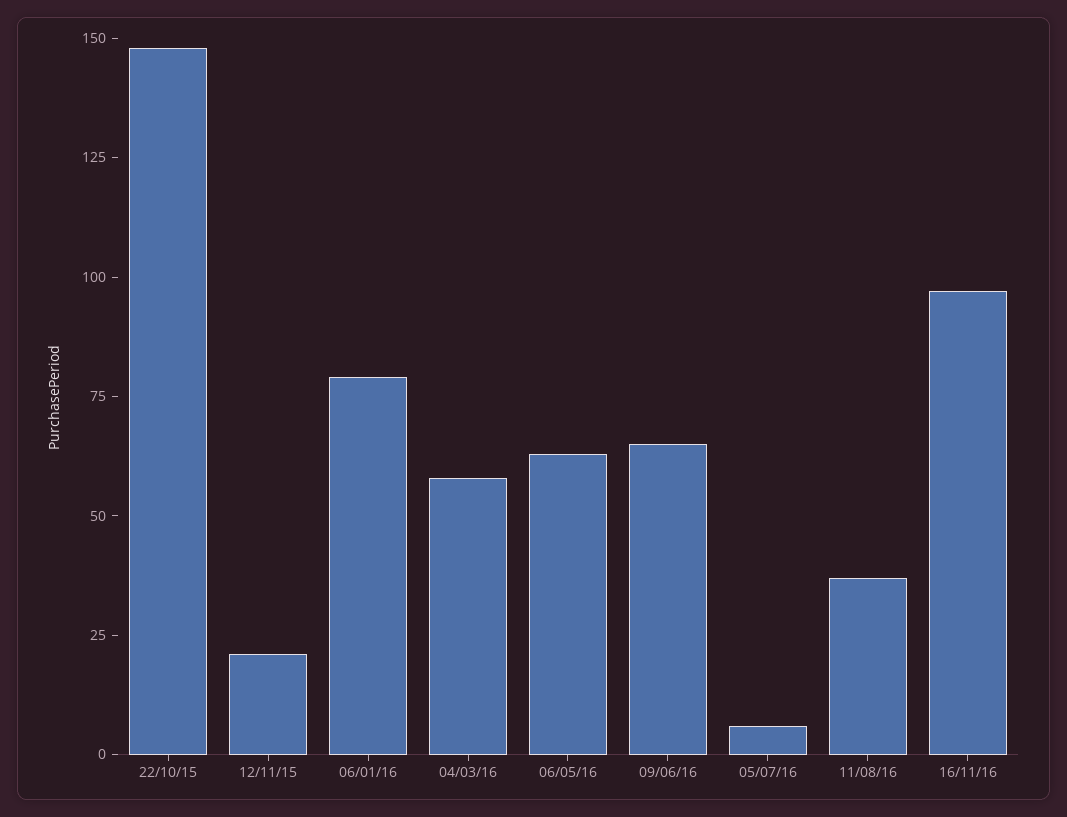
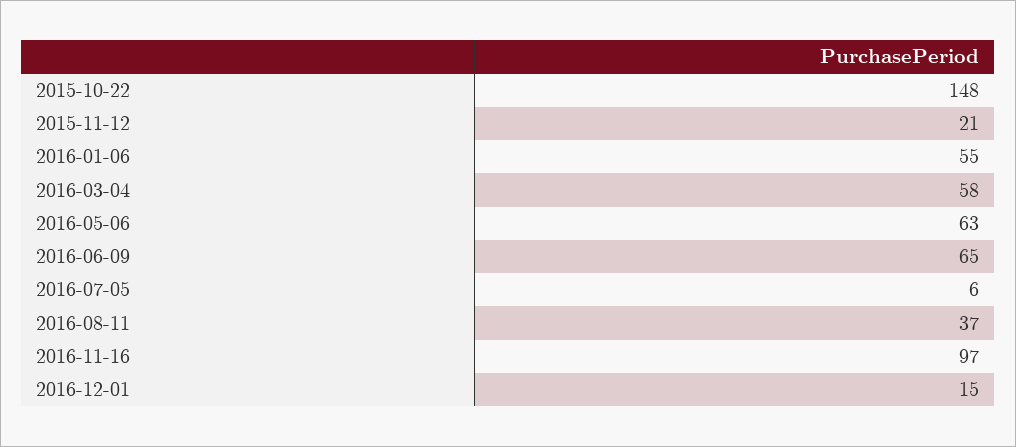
06/01/16: 80 -> 55
2016-12-01: none -> 15

